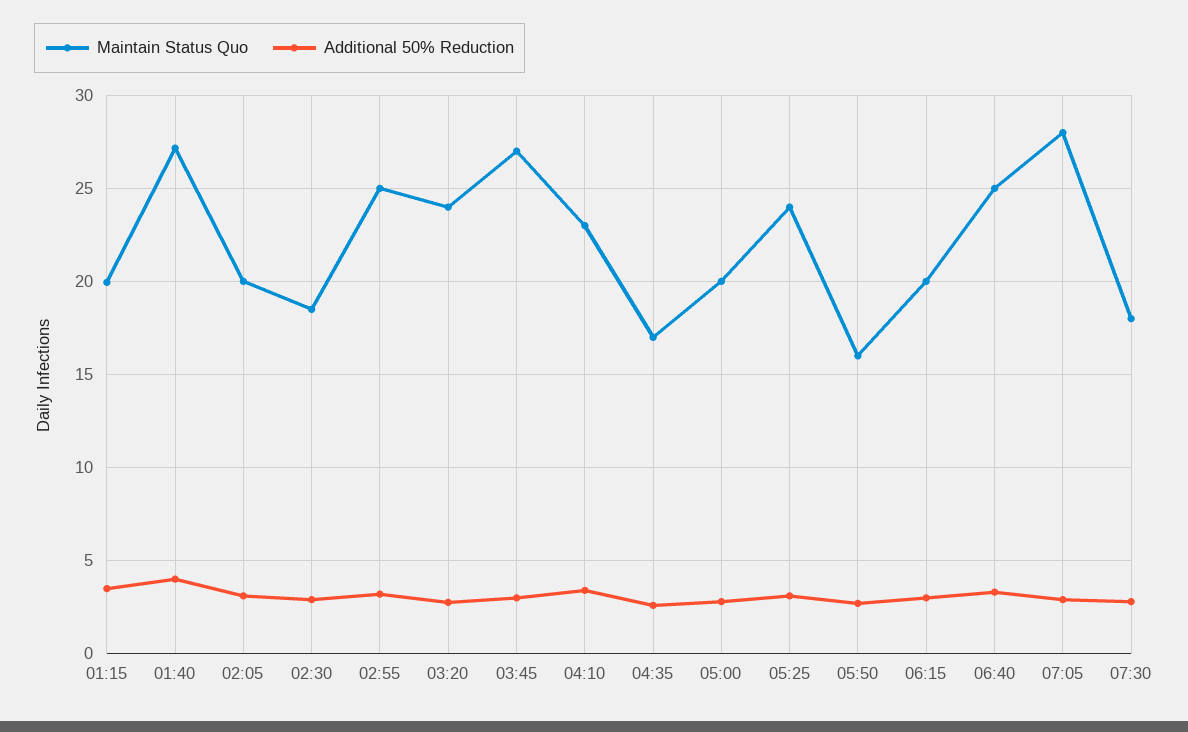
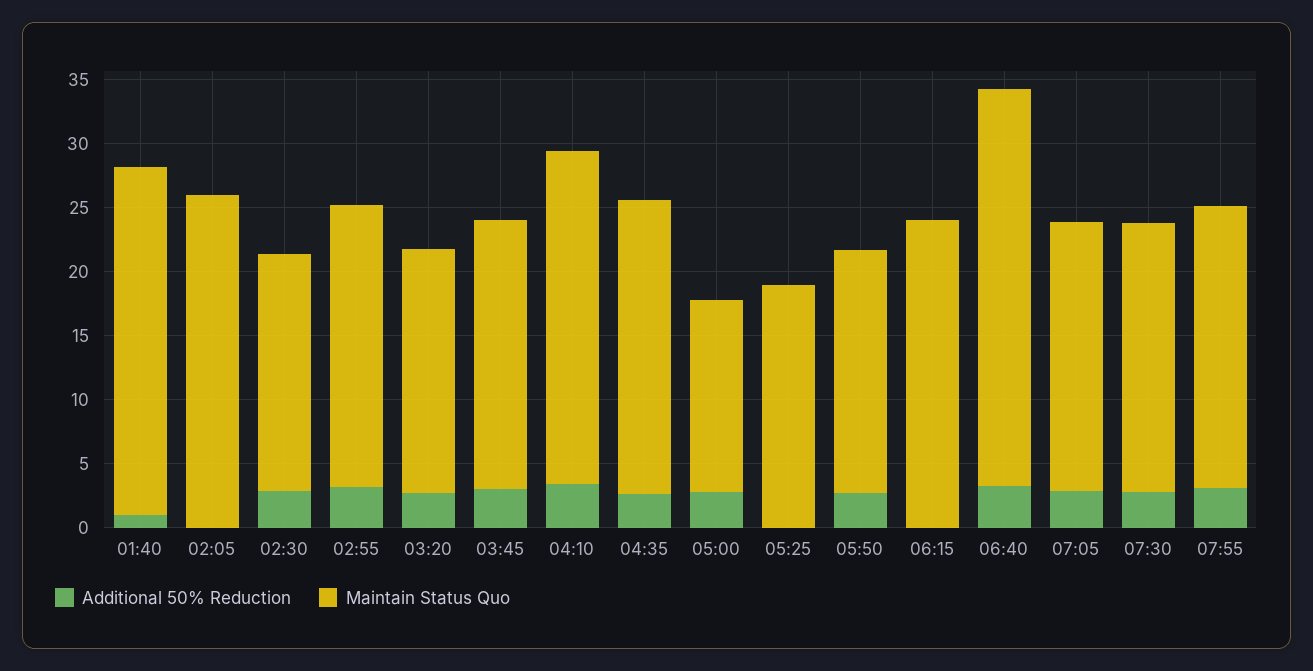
Maintain Status Quo, 01:15: 20 -> none
Additional 50% Reduction, 01:15: 3.5 -> none
Additional 50% Reduction, 01:40: 4 -> 1
Maintain Status Quo, 02:05: 20 -> 26
Additional 50% Reduction, 02:05: 3 -> 0
Maintain Status Quo, 02:55: 25 -> 22
Maintain Status Quo, 03:20: 24 -> 19
Maintain Status Quo, 03:45: 27 -> 21
Maintain Status Quo, 04:10: 23 -> 26
Maintain Status Quo, 04:35: 17 -> 23
Maintain Status Quo, 05:00: 20 -> 15
Maintain Status Quo, 05:25: 24 -> 19
Additional 50% Reduction, 05:25: 3 -> 0
Maintain Status Quo, 05:50: 16 -> 19
Maintain Status Quo, 06:15: 20 -> 24
Additional 50% Reduction, 06:15: 3 -> 0
Maintain Status Quo, 06:40: 25 -> 31
Maintain Status Quo, 07:05: 28 -> 21
Maintain Status Quo, 07:30: 18 -> 21
Additional 50% Reduction, 07:55: none -> 3
Maintain Status Quo, 07:55: none -> 22

